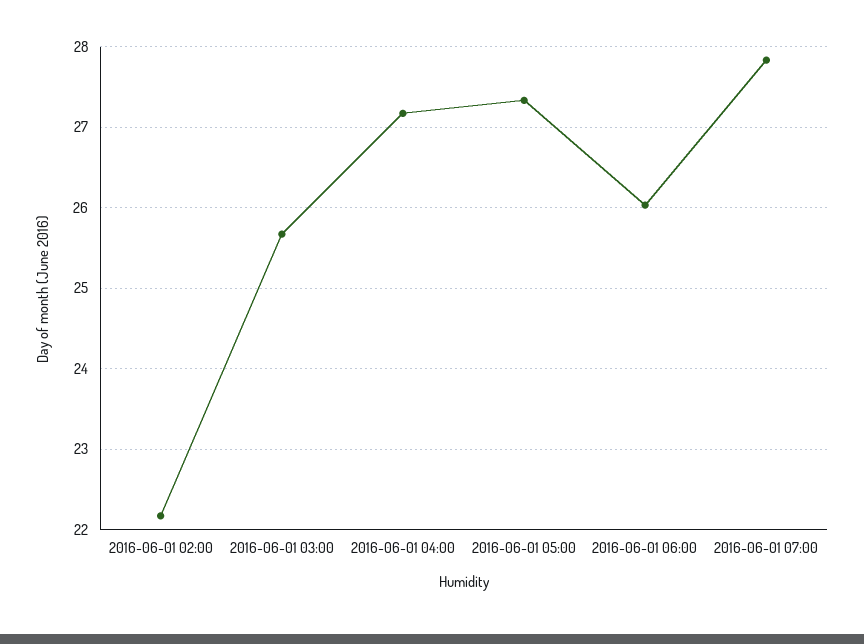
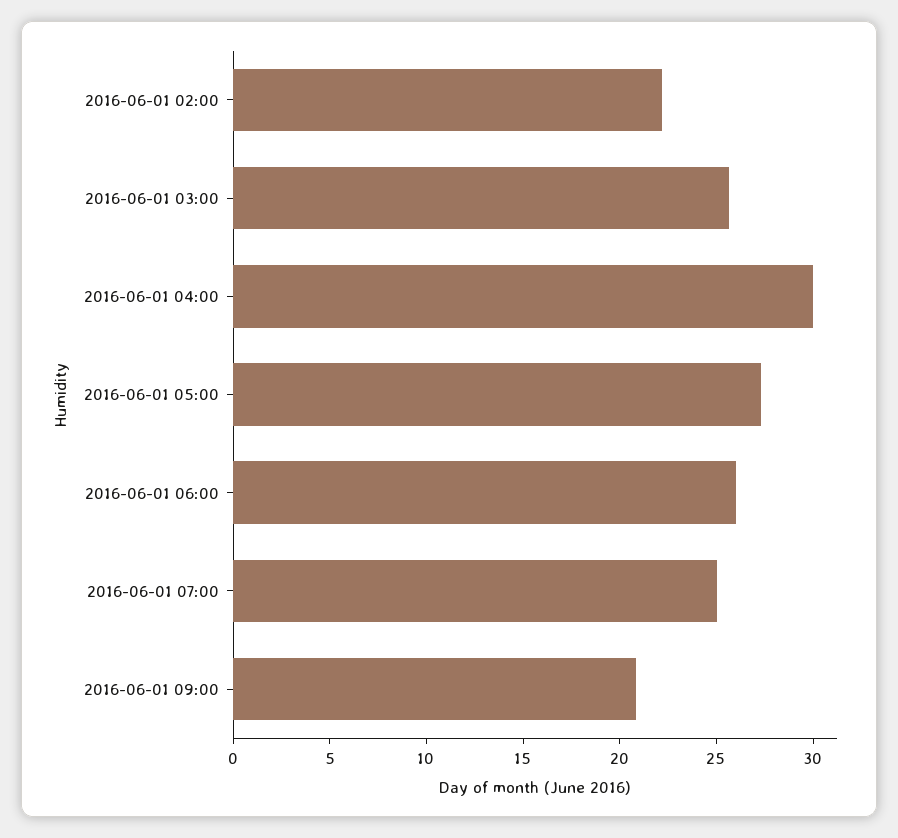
2016-06-01 04:00: 27.2 -> 30
2016-06-01 07:00: 27.8 -> 25
2016-06-01 09:00: none -> 21

